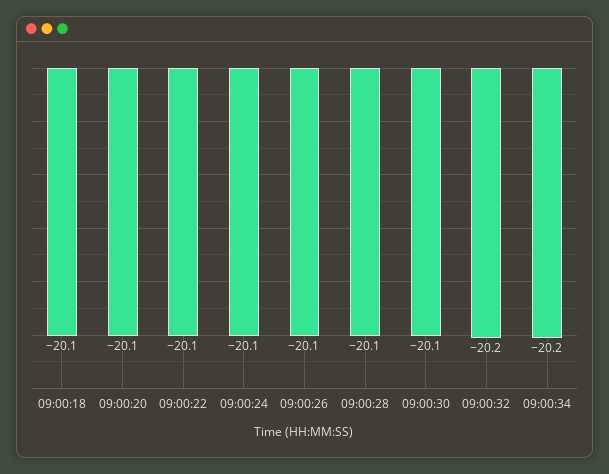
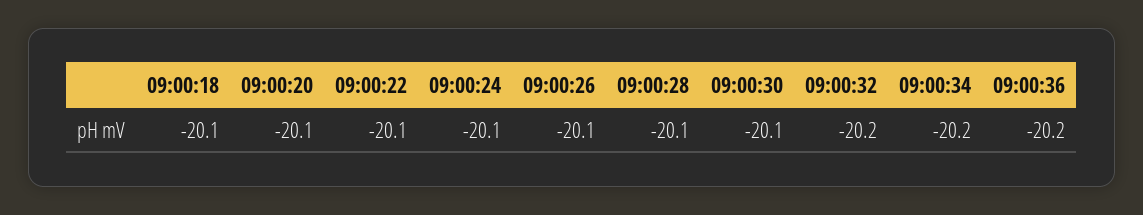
09:00:36: none -> -20.2

